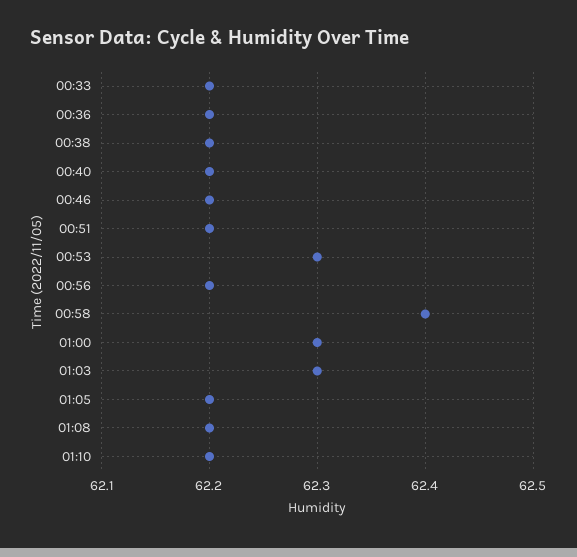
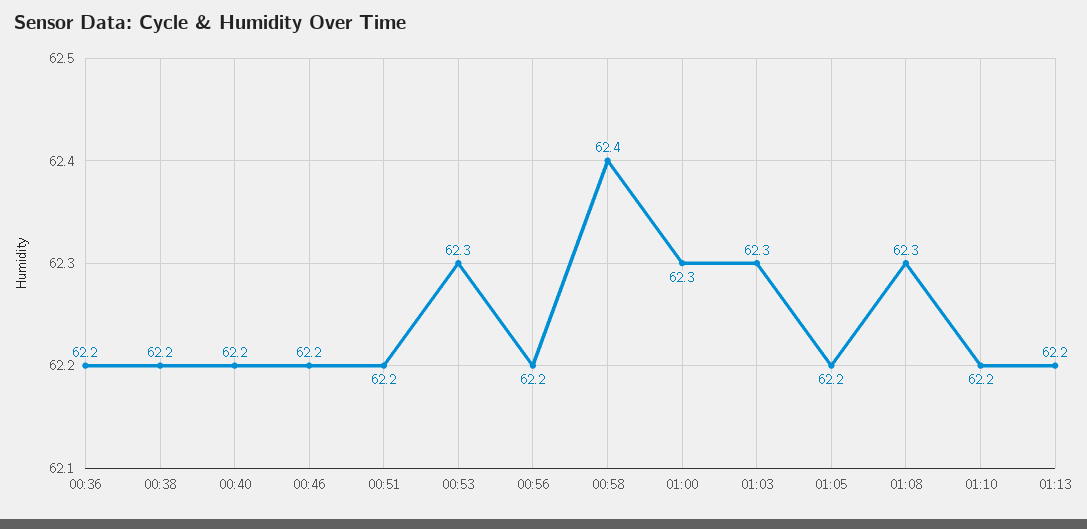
00:33: 62.2 -> none
01:08: 62.2 -> 62.3
01:13: none -> 62.2

